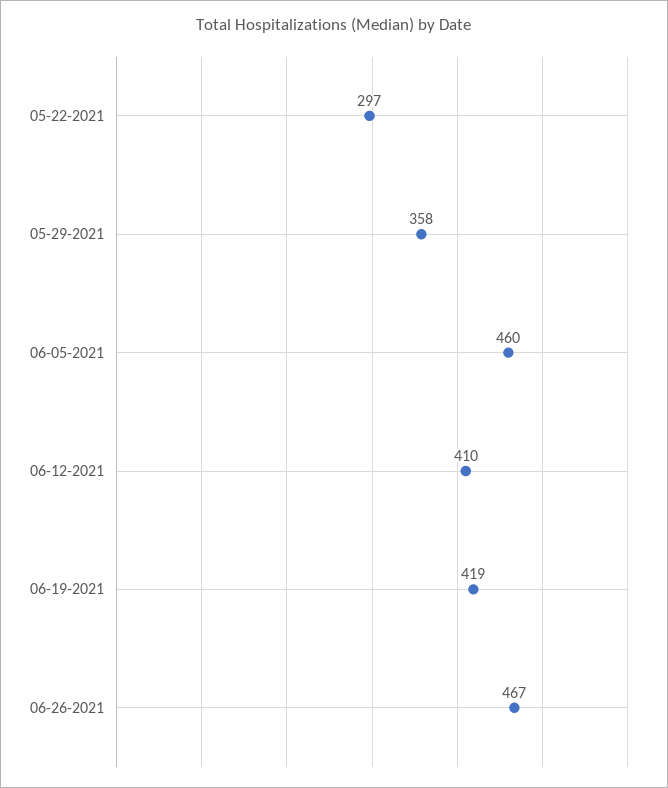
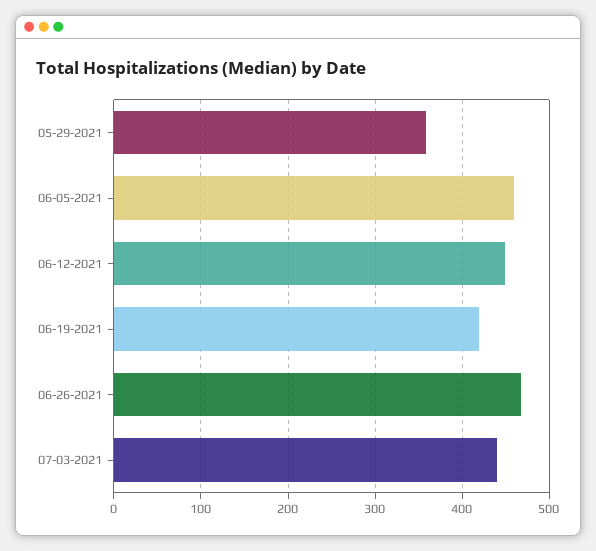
05-22-2021: 297 -> none
06-12-2021: 410 -> 450
07-03-2021: none -> 440

